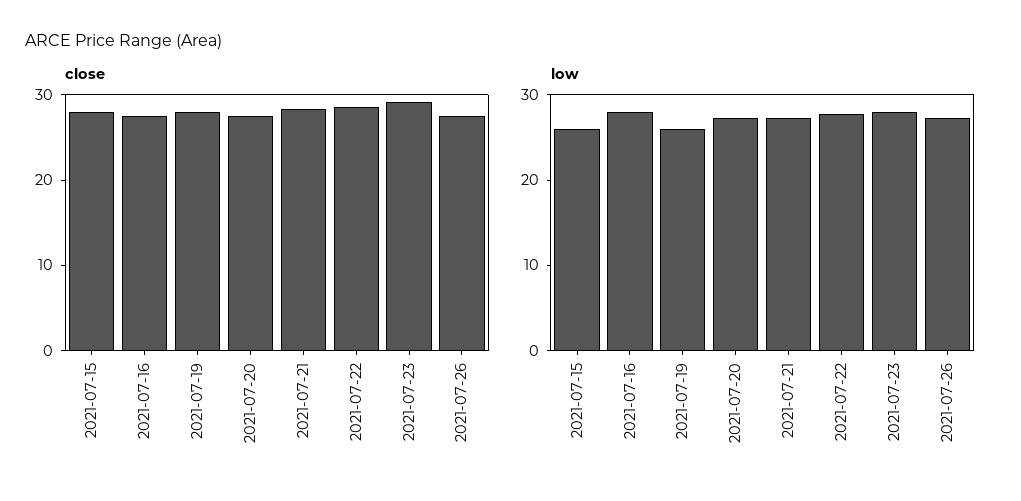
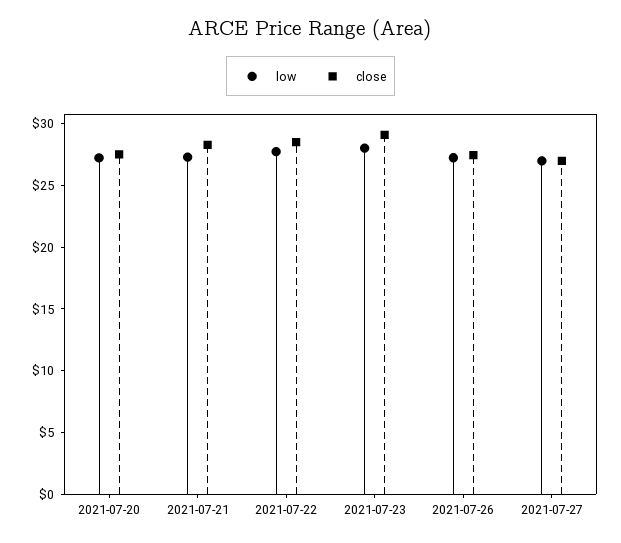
close, 2021-07-15: 28 -> none
close, 2021-07-16: 28 -> none
close, 2021-07-19: 28 -> none
low, 2021-07-15: 26 -> none
low, 2021-07-16: 28 -> none
low, 2021-07-19: 26 -> none
low, 2021-07-27: none -> 27
close, 2021-07-27: none -> 27

